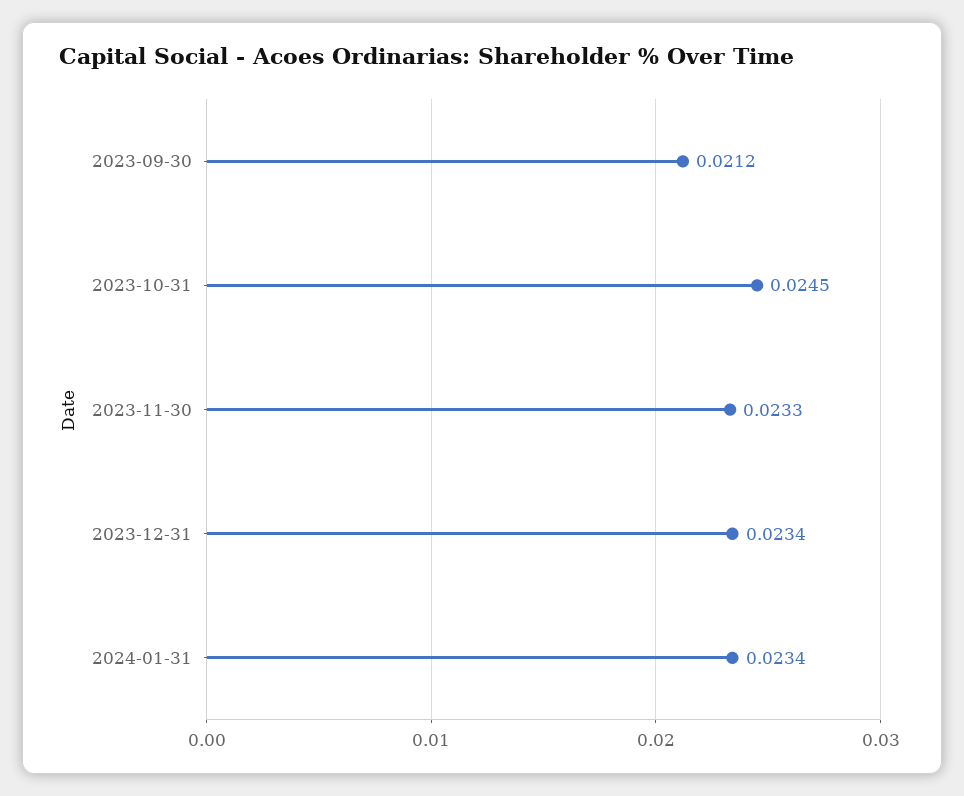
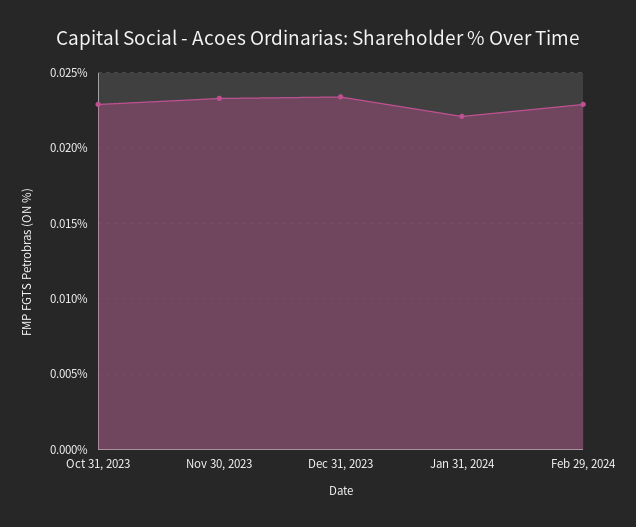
2023-09-30: 0.0212 -> none
2023-10-31: 0.0245 -> 0.023
2024-01-31: 0.0234 -> 0.022
Feb 29, 2024: none -> 0.023

